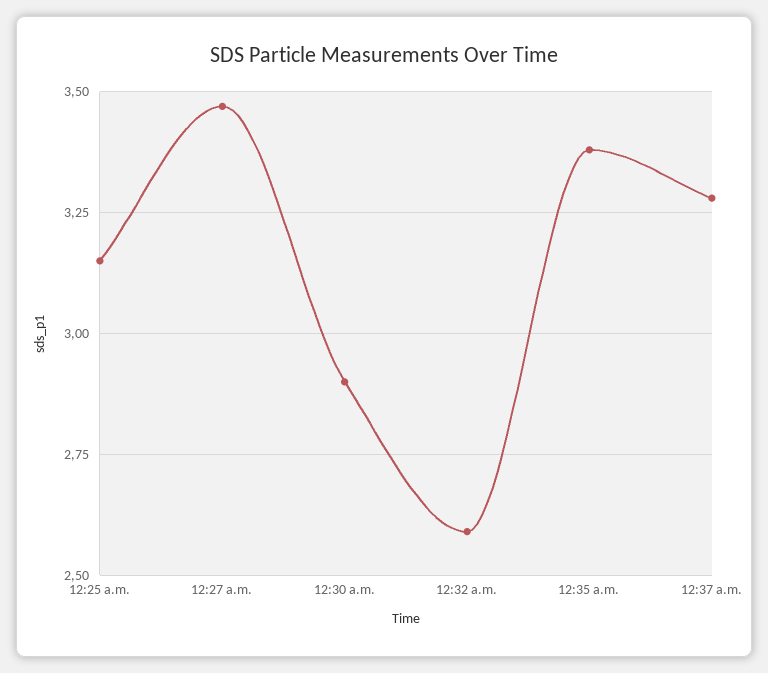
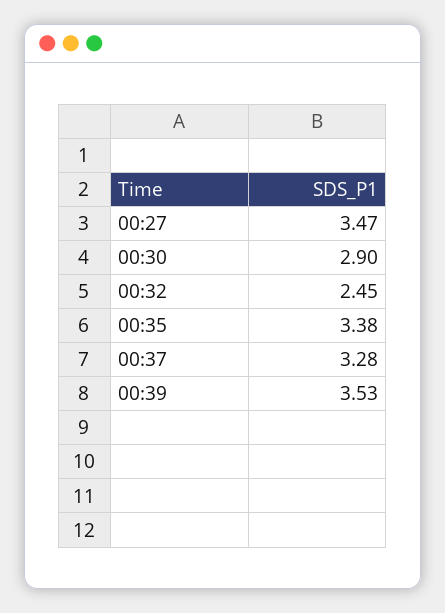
12:25 a.m.: 3.15 -> none
12:32 a.m.: 2.6 -> 2.45
00:39: none -> 3.53

